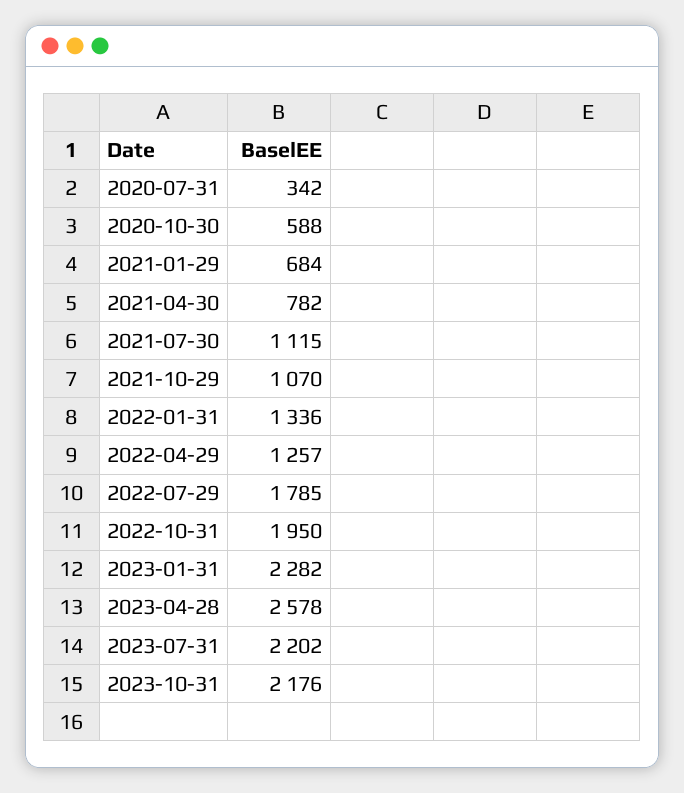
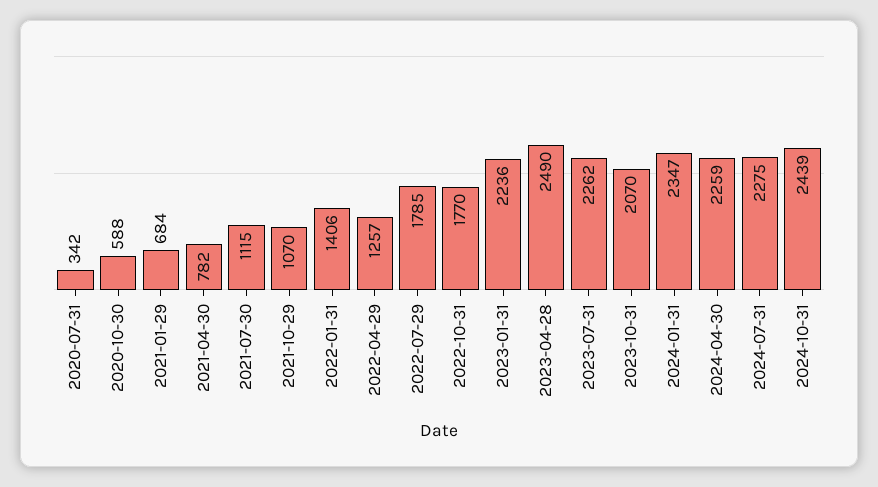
2022-01-31: 1336 -> 1406
2022-10-31: 1950 -> 1770
2023-01-31: 2282 -> 2236
2023-04-28: 2578 -> 2490
2023-07-31: 2202 -> 2262
2023-10-31: 2176 -> 2070
2024-01-31: none -> 2347
2024-04-30: none -> 2259
2024-07-31: none -> 2275
2024-10-31: none -> 2439

